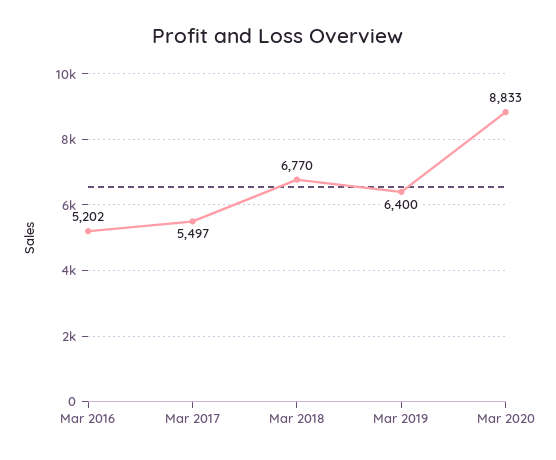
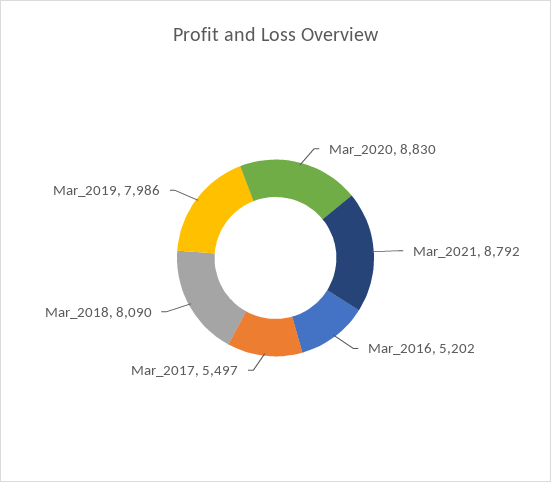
Mar 2018: 6770 -> 8090
Mar 2019: 6400 -> 7986
Mar 2020: 8833 -> 8830
Mar_2021: none -> 8792

